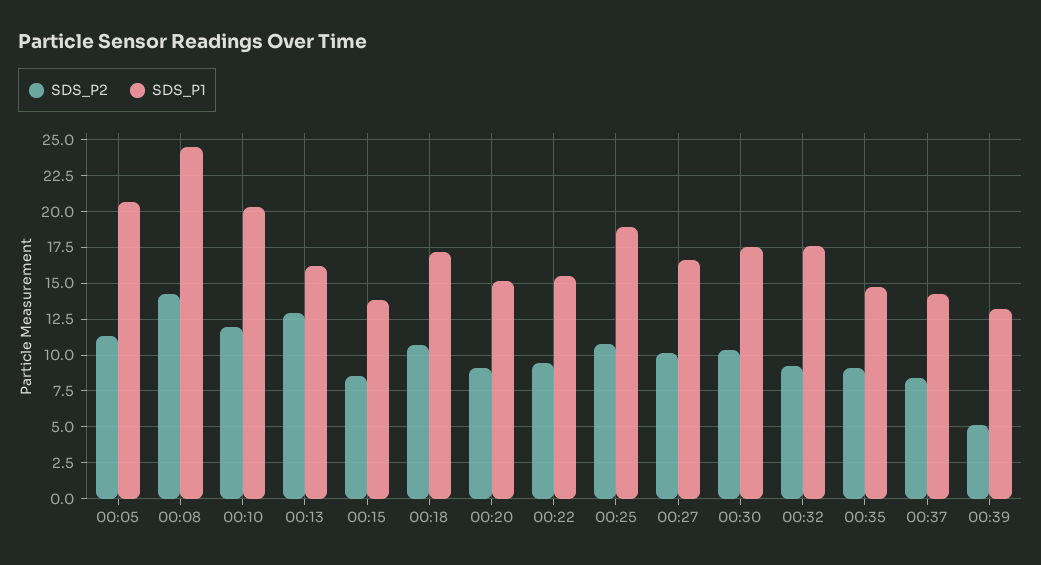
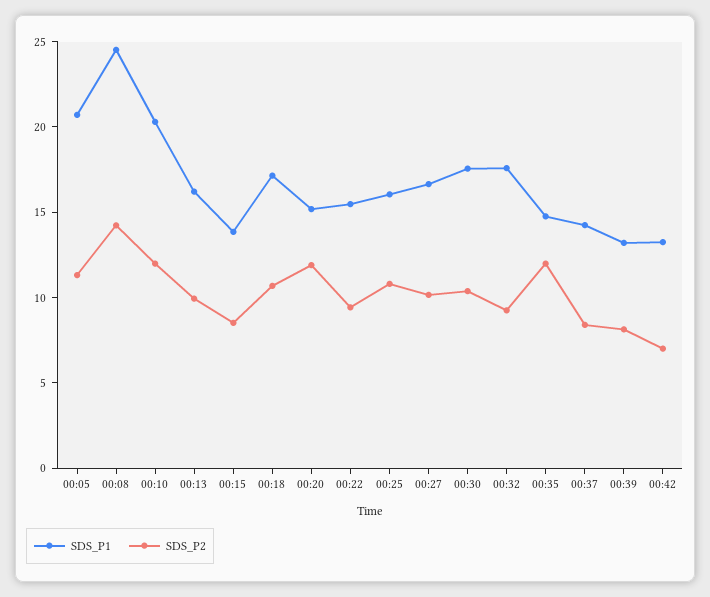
SDS_P2, 00:13: 13 -> 10
SDS_P2, 00:20: 9 -> 12
SDS_P1, 00:25: 19 -> 16
SDS_P2, 00:35: 9 -> 12
SDS_P2, 00:39: 5 -> 8
SDS_P1, 00:42: none -> 13
SDS_P2, 00:42: none -> 7

